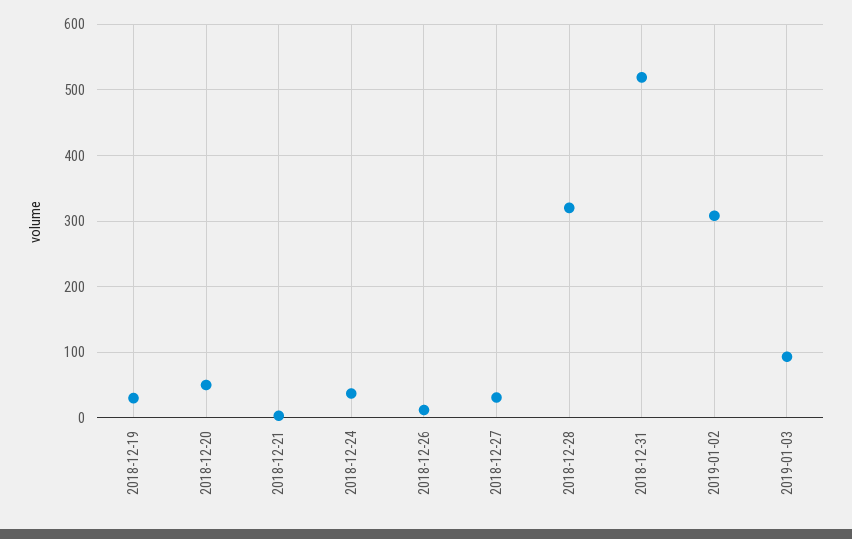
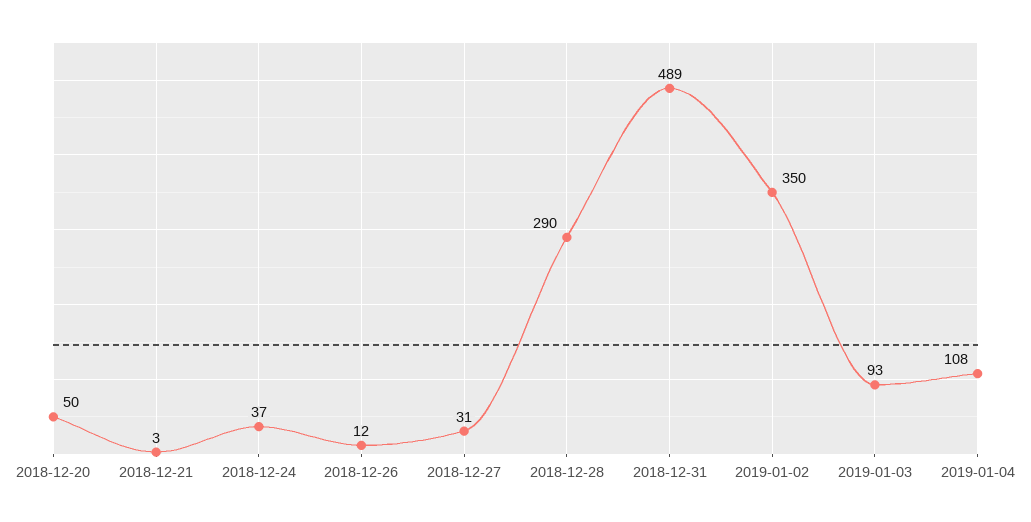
2018-12-19: 30 -> none
2018-12-28: 320 -> 290
2018-12-31: 520 -> 489
2019-01-02: 310 -> 350
2019-01-04: none -> 108

